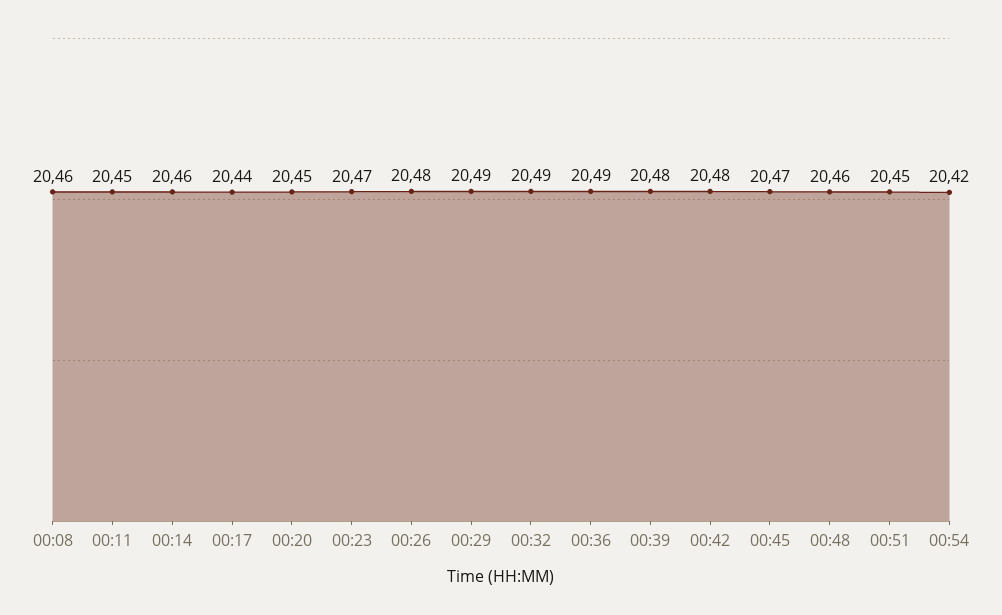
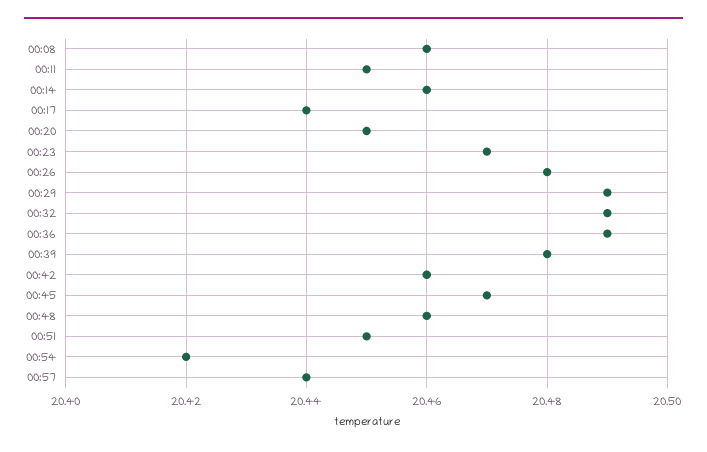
00:42: 20.48 -> 20.46
00:57: none -> 20.44

